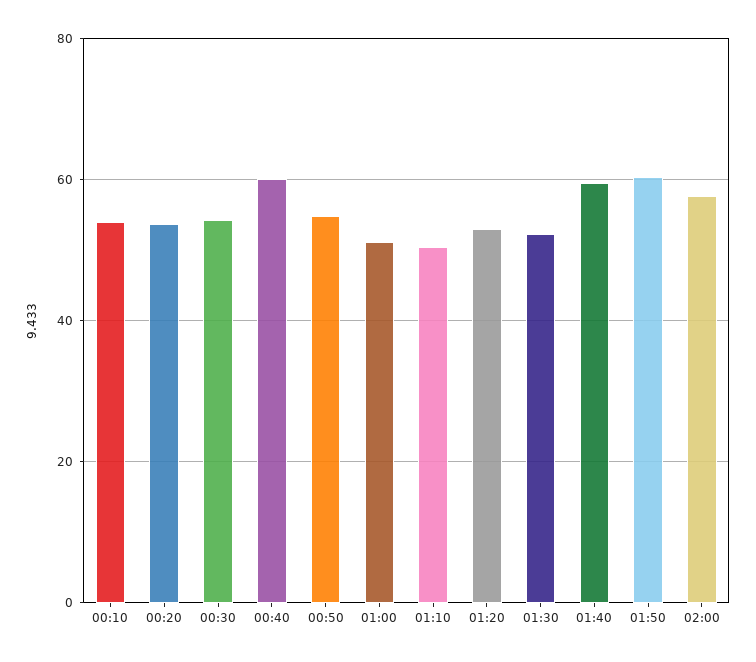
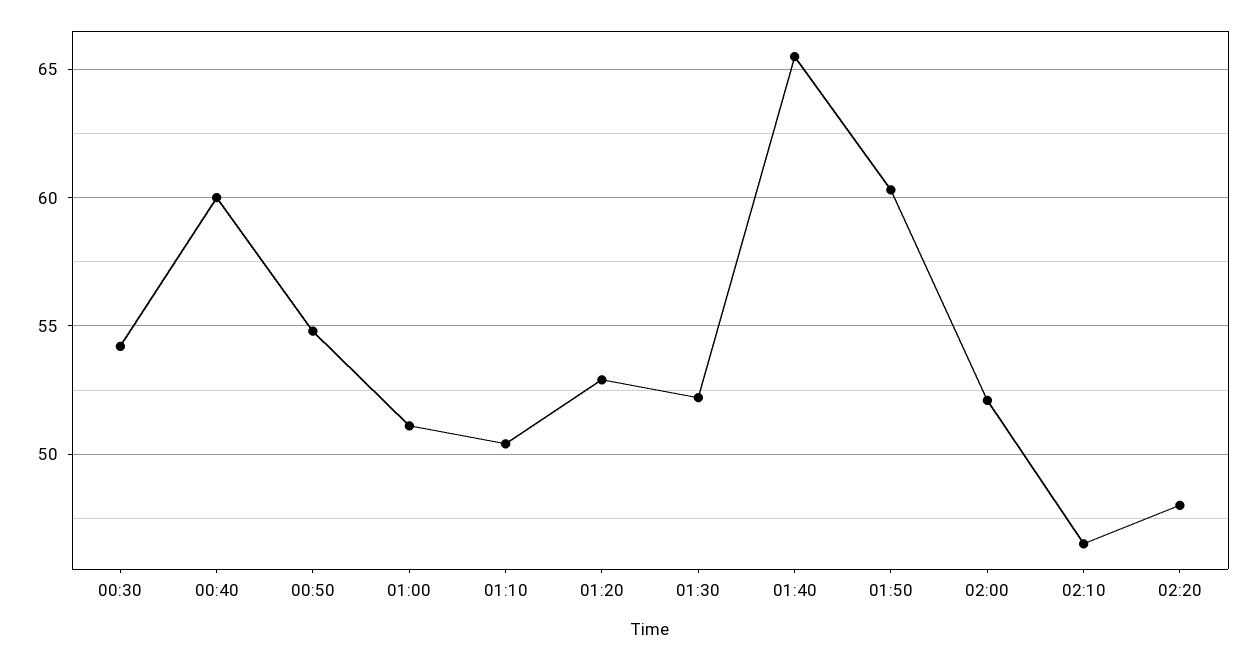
00:10: 54 -> none
00:20: 54 -> none
01:40: 60 -> 65.5
02:00: 58 -> 52
02:10: none -> 46.5
02:20: none -> 48

